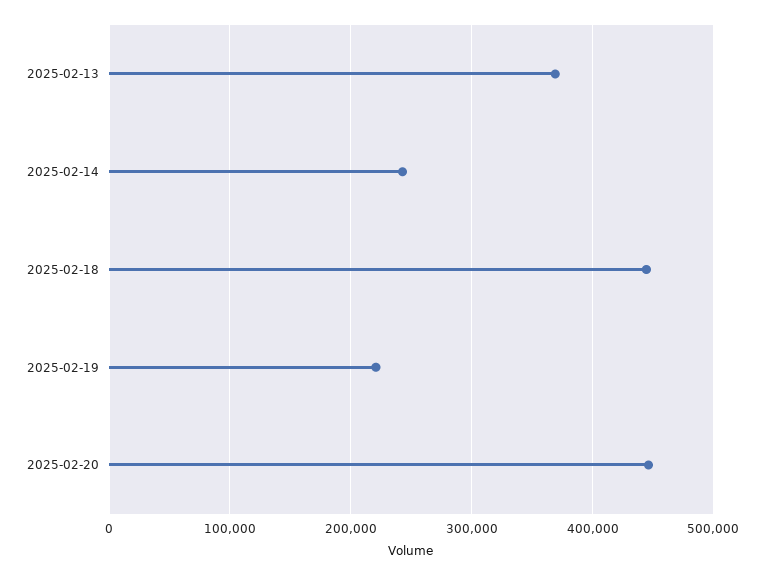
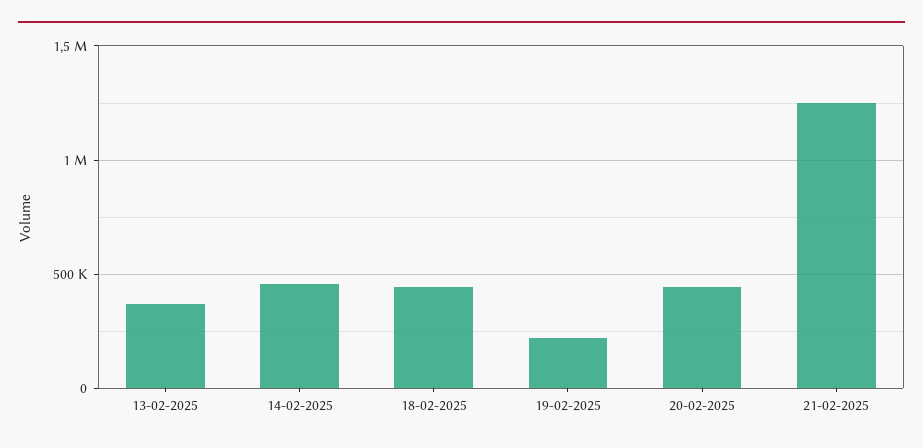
2025-02-14: 240000 -> 450000
21-02-2025: none -> 1250000

